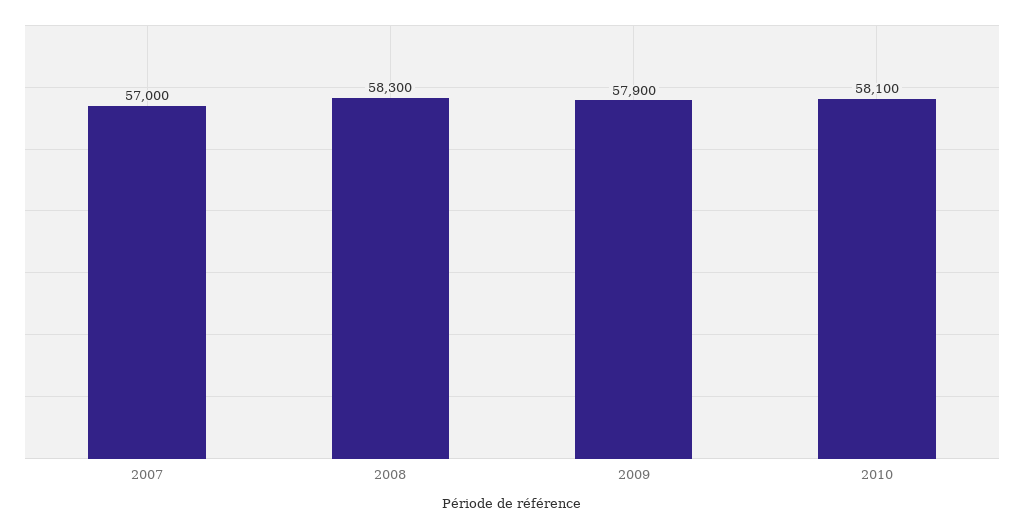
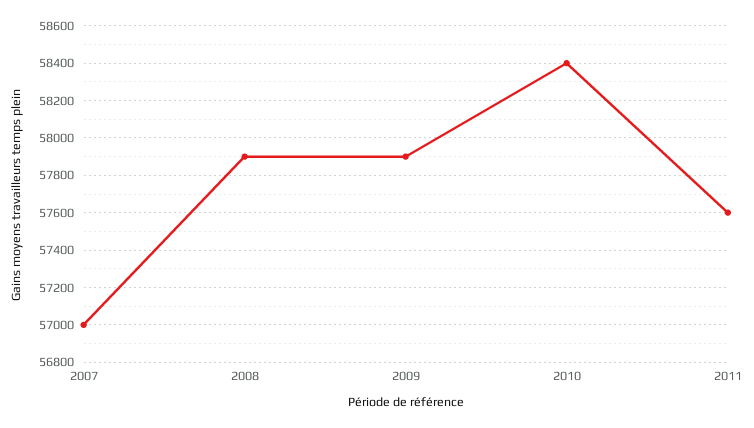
2008: 58300 -> 57900
2010: 58100 -> 58400
2011: none -> 57600

